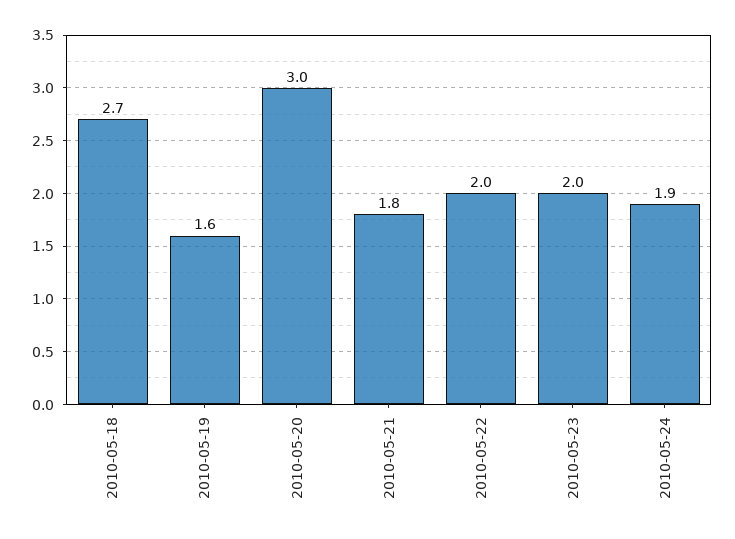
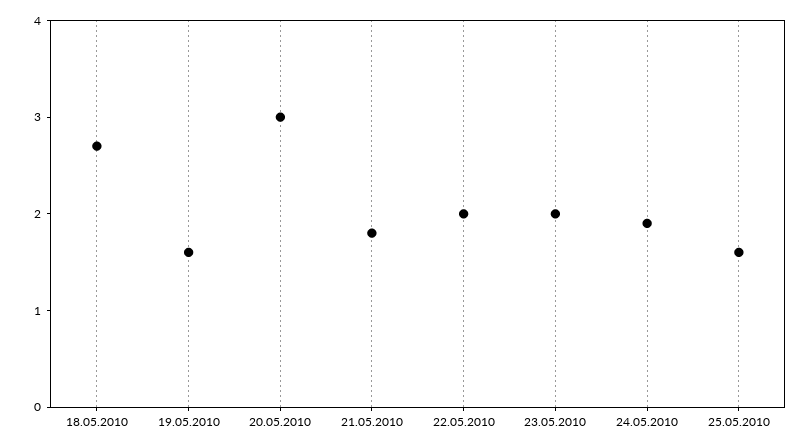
25.05.2010: none -> 1.6

